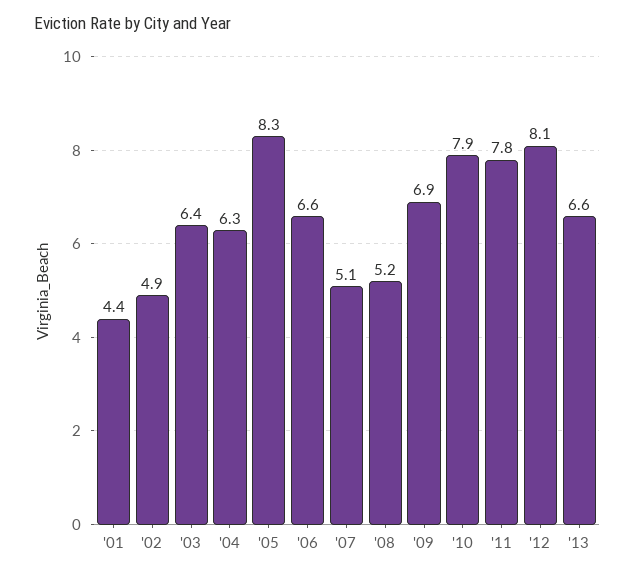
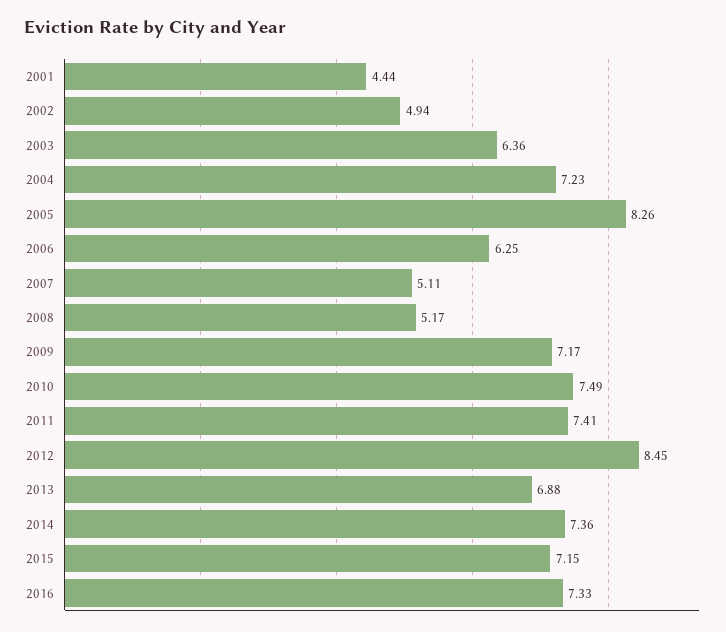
'04: 6.3 -> 7.23
'06: 6.6 -> 6.25
'09: 6.9 -> 7.17
'10: 7.9 -> 7.49
'11: 7.8 -> 7.41
'12: 8.1 -> 8.45
'13: 6.6 -> 6.88
2014: none -> 7.36
2015: none -> 7.15
2016: none -> 7.33

